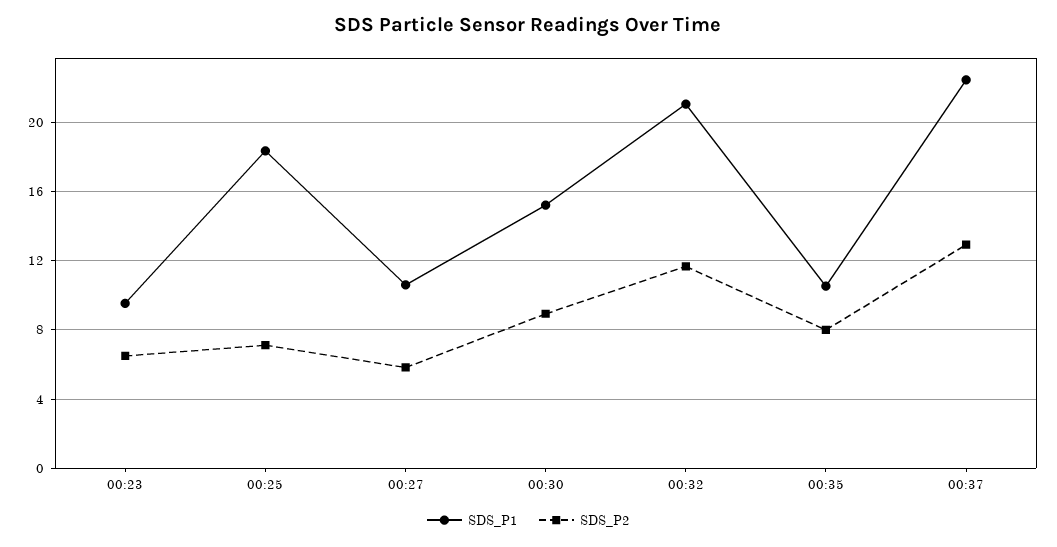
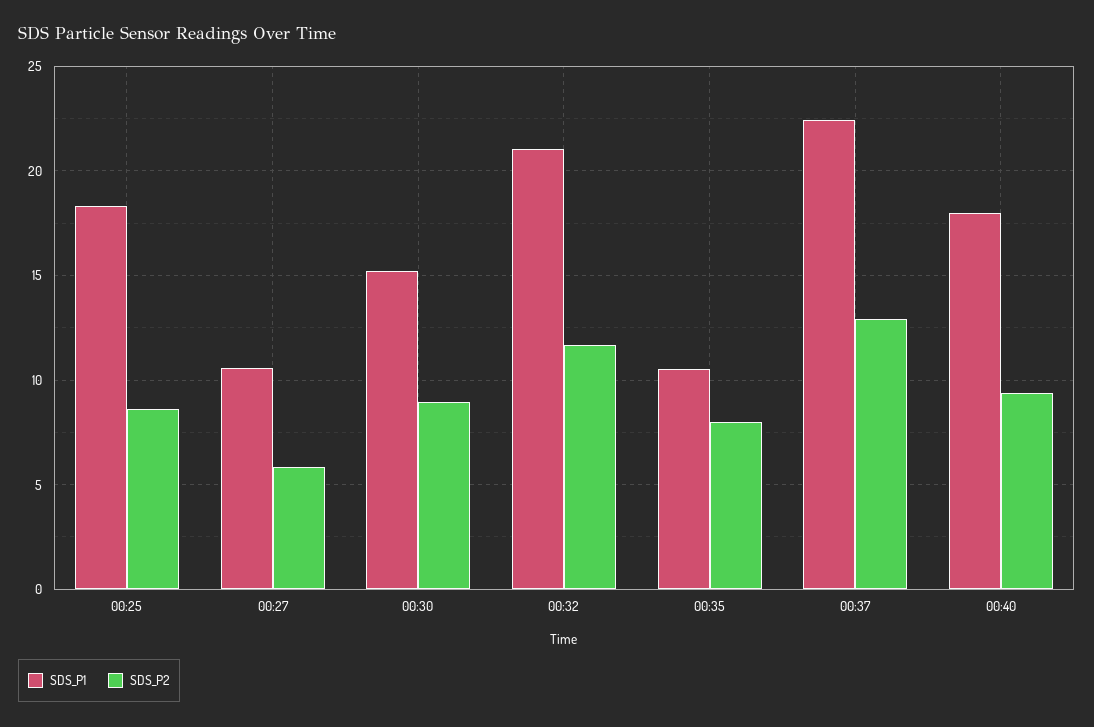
SDS_P1, 00:23: 9.5 -> none
SDS_P2, 00:23: 6.5 -> none
SDS_P2, 00:25: 7 -> 8.5
SDS_P1, 00:40: none -> 18
SDS_P2, 00:40: none -> 9.5

